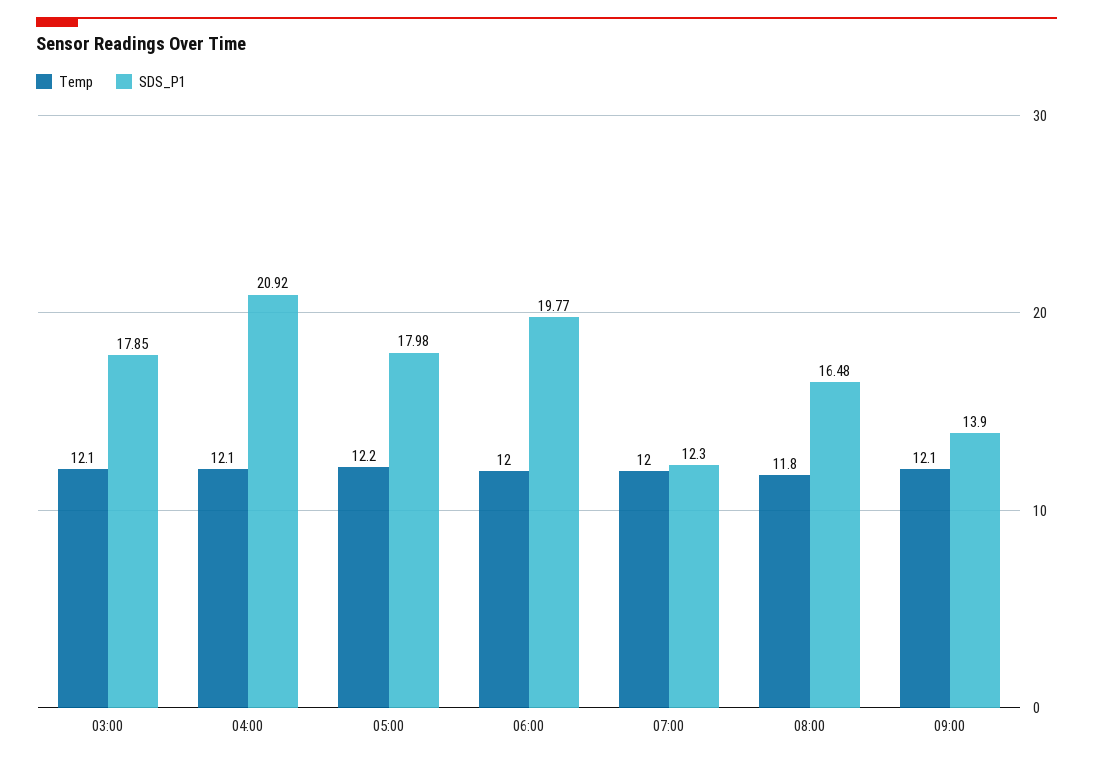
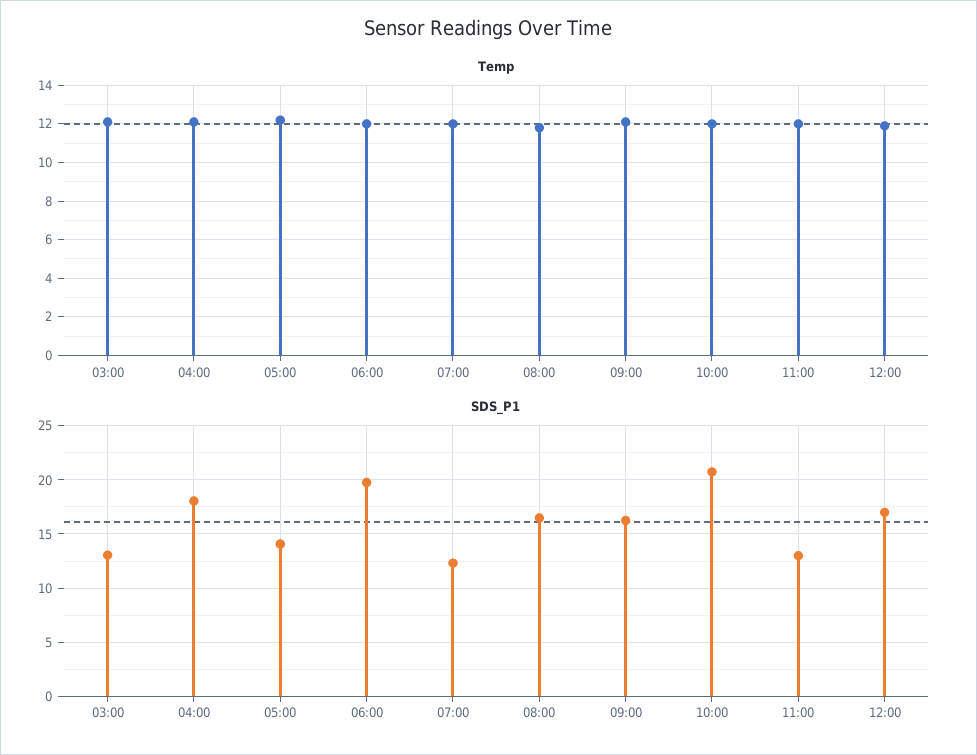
SDS_P1, 03:00: 17.85 -> 13
SDS_P1, 04:00: 20.92 -> 18
SDS_P1, 05:00: 17.98 -> 14
SDS_P1, 09:00: 13.9 -> 16
Temp, 10:00: none -> 12
Temp, 11:00: none -> 12
Temp, 12:00: none -> 12
SDS_P1, 10:00: none -> 21
SDS_P1, 11:00: none -> 13
SDS_P1, 12:00: none -> 17

